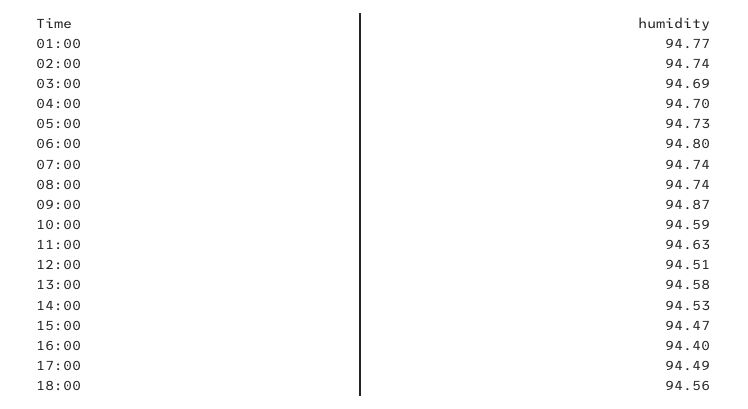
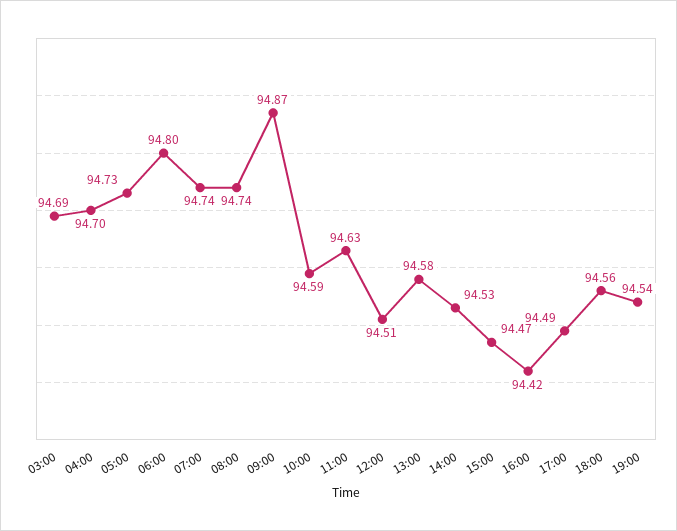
01:00: 94.77 -> none
02:00: 94.74 -> none
16:00: 94.4 -> 94.42
19:00: none -> 94.54

